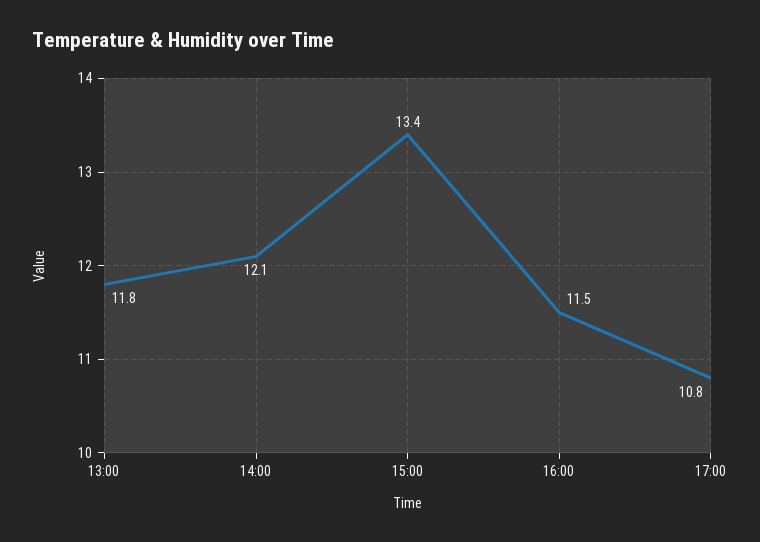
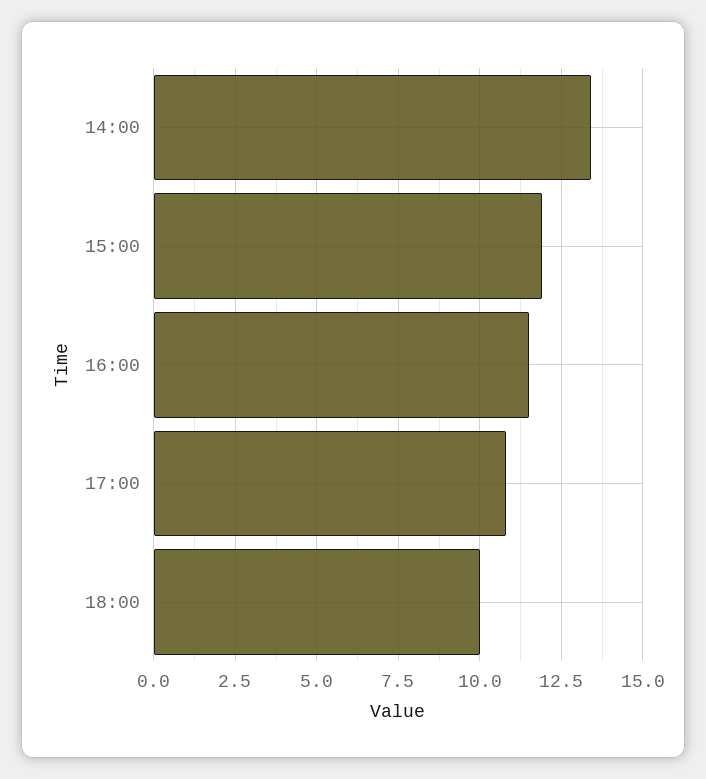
13:00: 11.8 -> none
14:00: 12.1 -> 13.5
15:00: 13.4 -> 12
18:00: none -> 10

